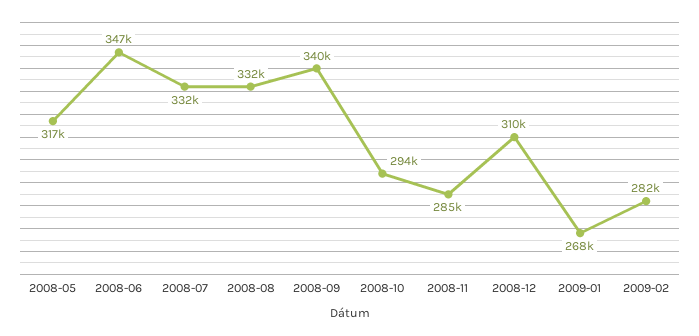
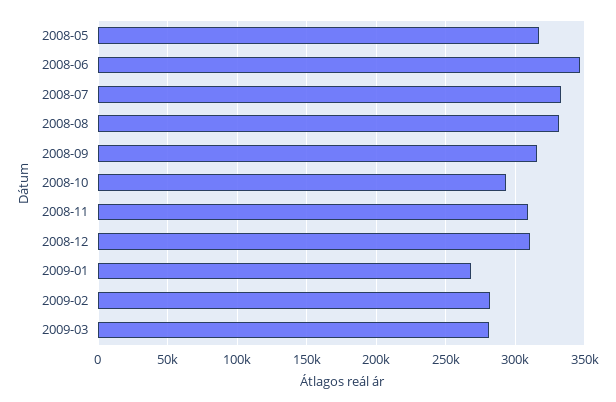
2008-09: 340000 -> 315000
2008-11: 285000 -> 310000
2009-03: none -> 280000

